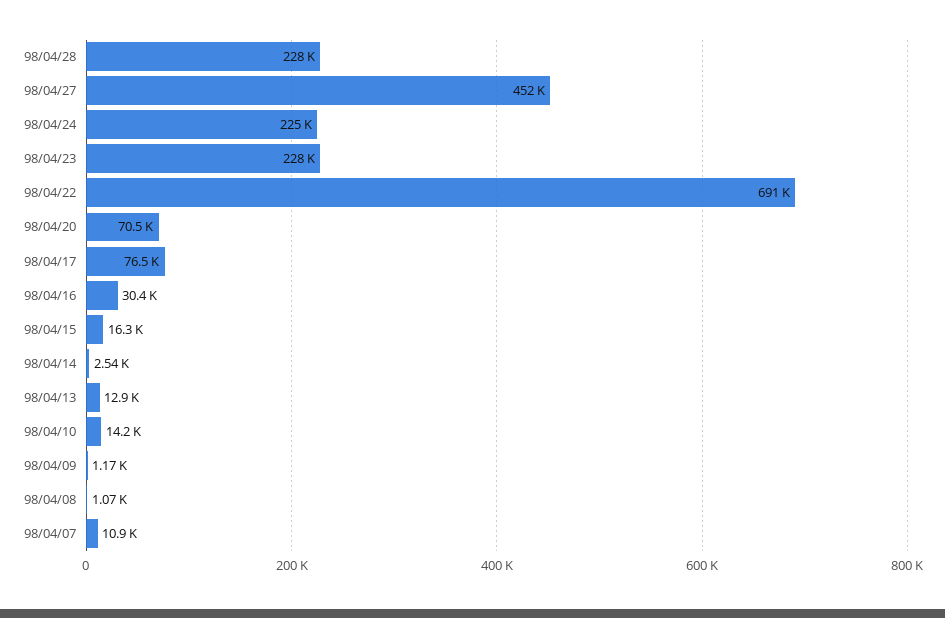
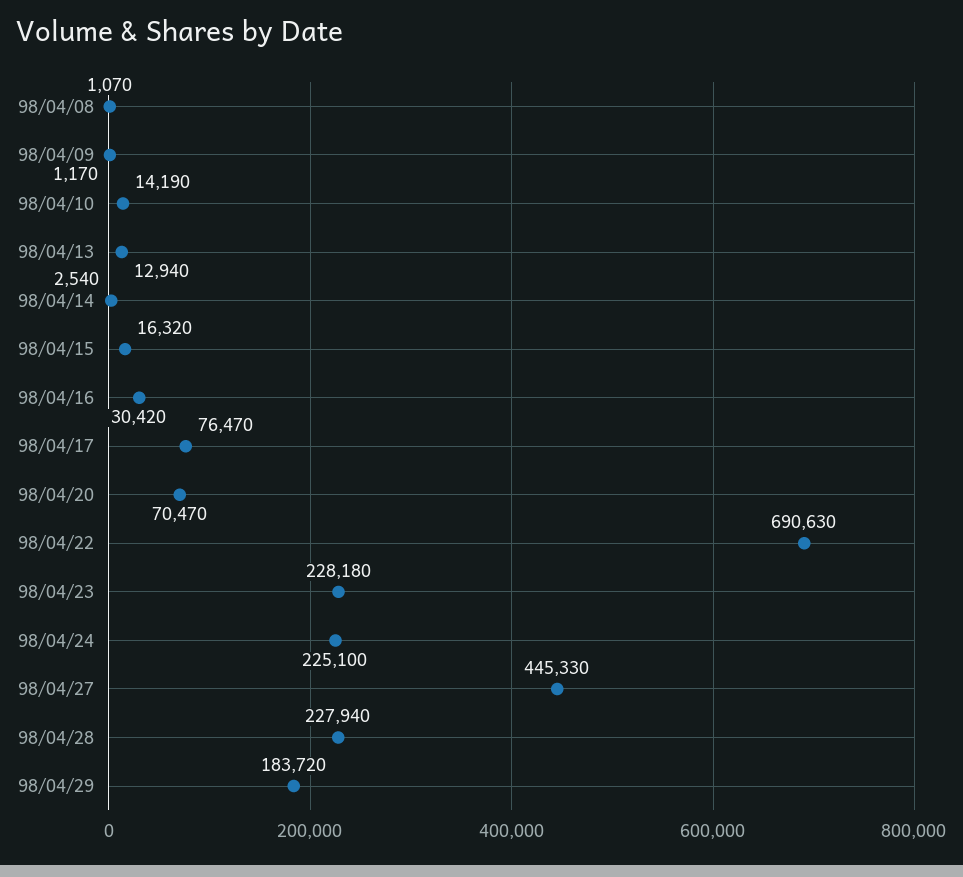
98/04/27: 452000 -> 445330
98/04/07: 10900 -> none
98/04/29: none -> 183720

